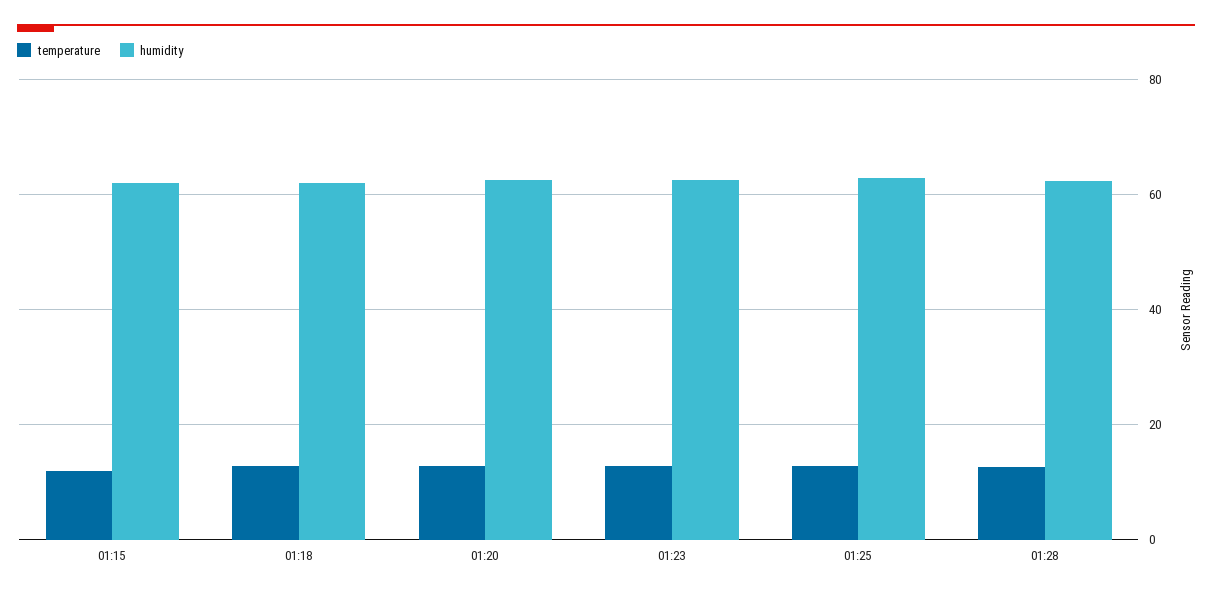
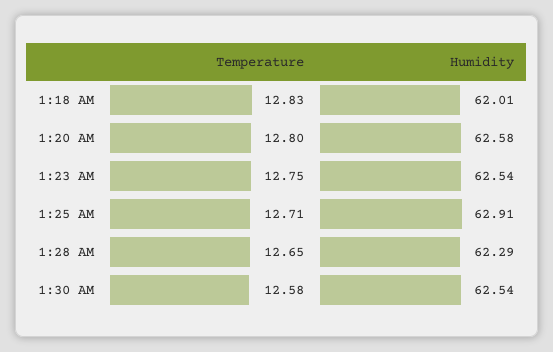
temperature, 01:15: 12 -> none
humidity, 01:15: 62 -> none
temperature, 1:30 AM: none -> 12.58
humidity, 1:30 AM: none -> 62.54

